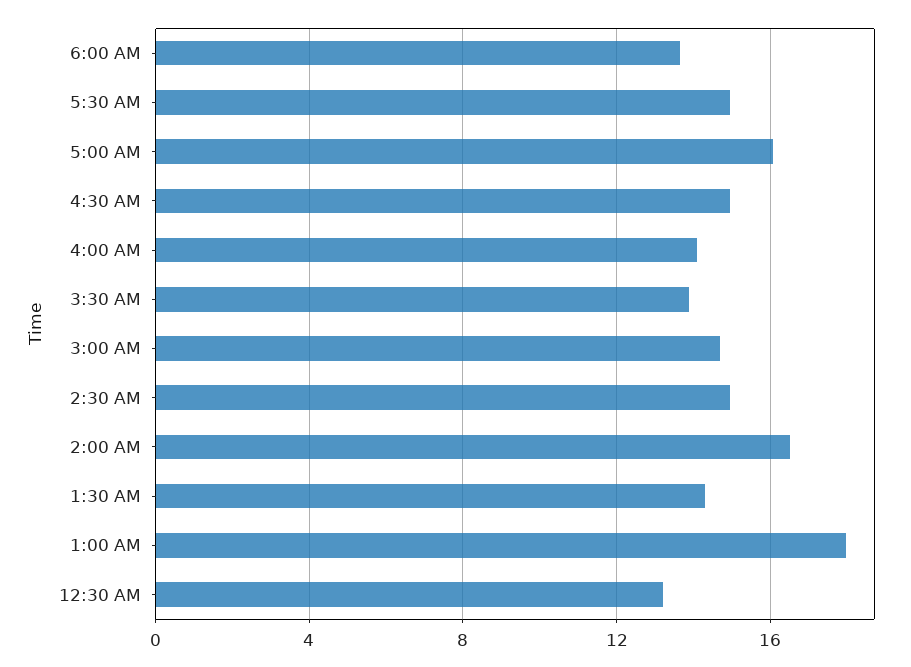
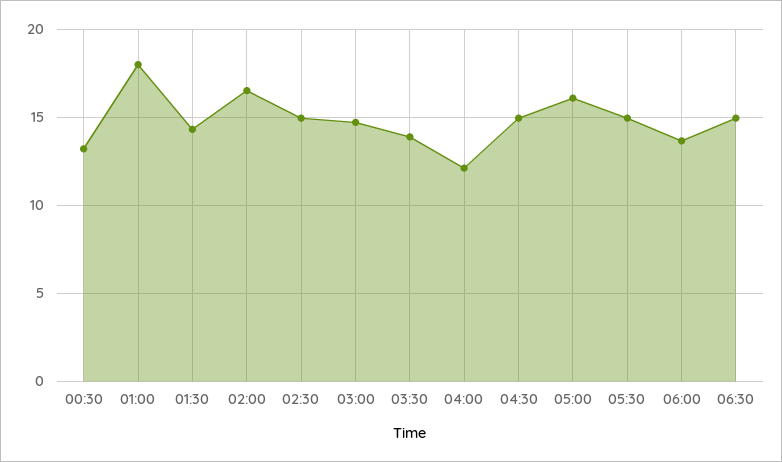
4:00 AM: 14 -> 12
06:30: none -> 15

